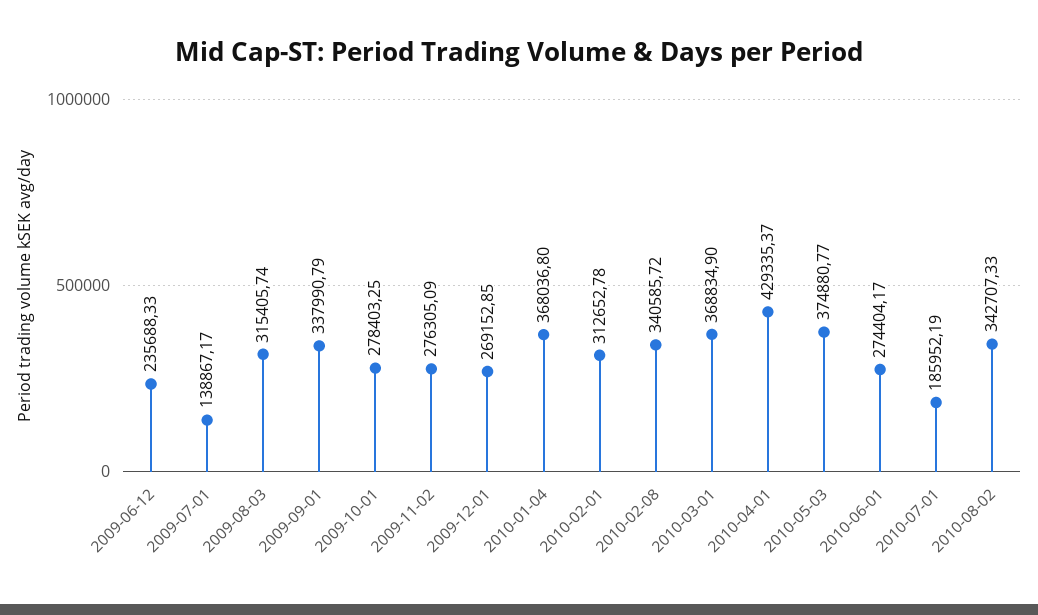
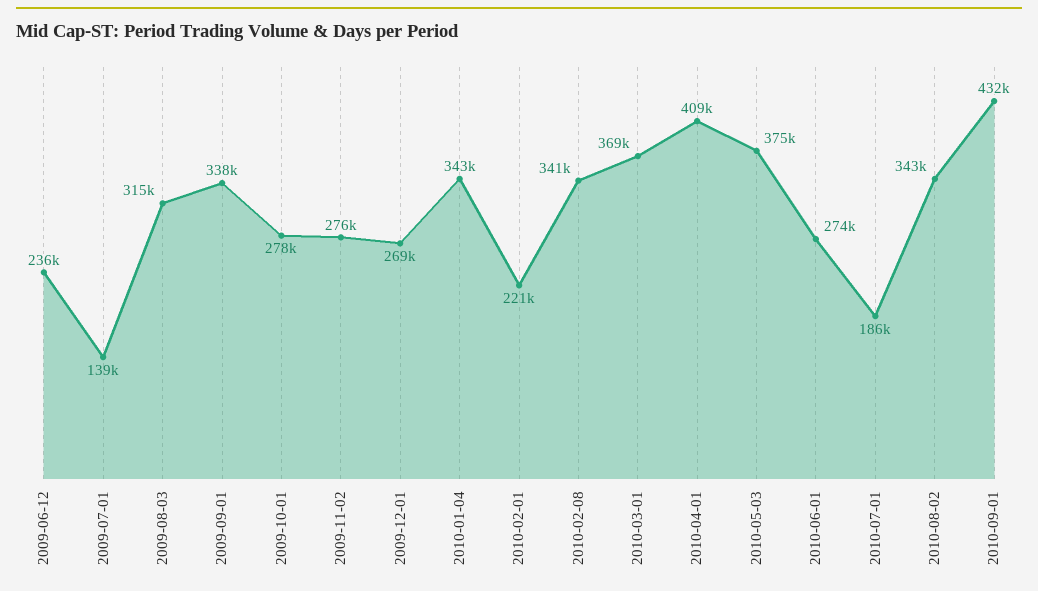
2010-01-04: 368036.8 -> 343000
2010-02-01: 312652.78 -> 221000
2010-04-01: 429335.37 -> 409000
2010-09-01: none -> 432000

